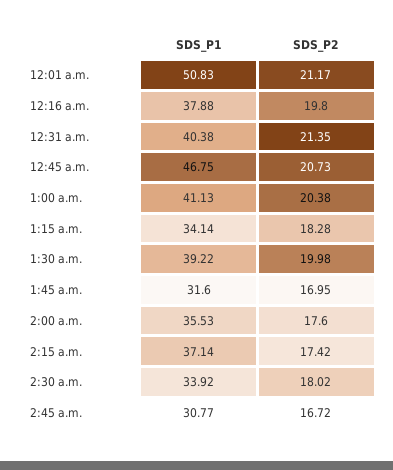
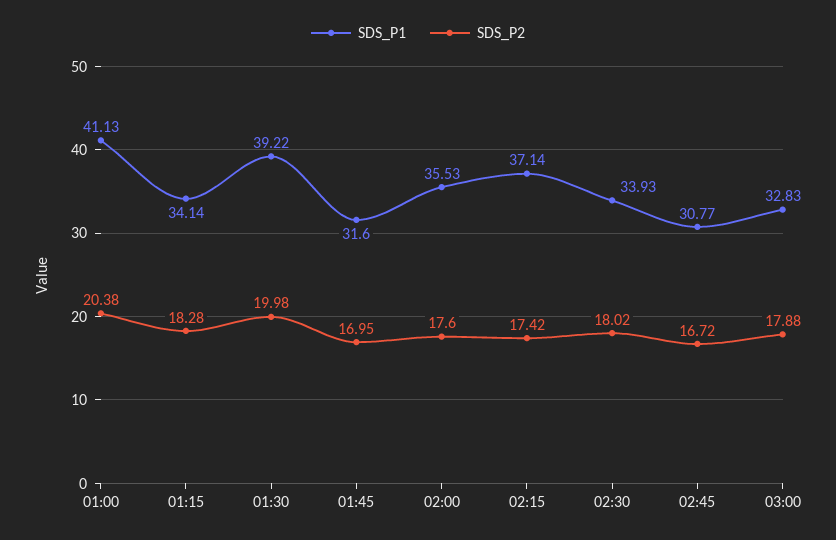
SDS_P1, 12:01 a.m.: 50.83 -> none
SDS_P2, 12:01 a.m.: 21.17 -> none
SDS_P1, 12:16 a.m.: 37.88 -> none
SDS_P2, 12:16 a.m.: 19.8 -> none
SDS_P1, 12:31 a.m.: 40.38 -> none
SDS_P2, 12:31 a.m.: 21.35 -> none
SDS_P1, 12:45 a.m.: 46.75 -> none
SDS_P2, 12:45 a.m.: 20.73 -> none
SDS_P1, 2:30 a.m.: 33.92 -> 33.93
SDS_P1, 03:00: none -> 32.83
SDS_P2, 03:00: none -> 17.88

